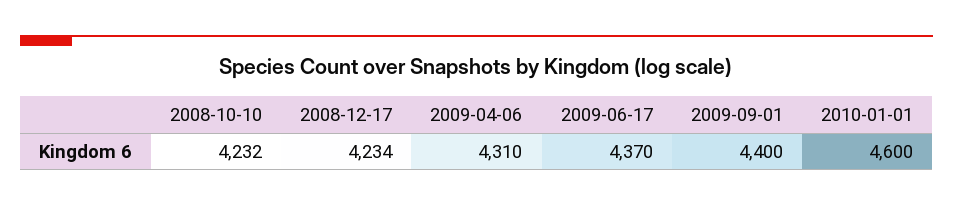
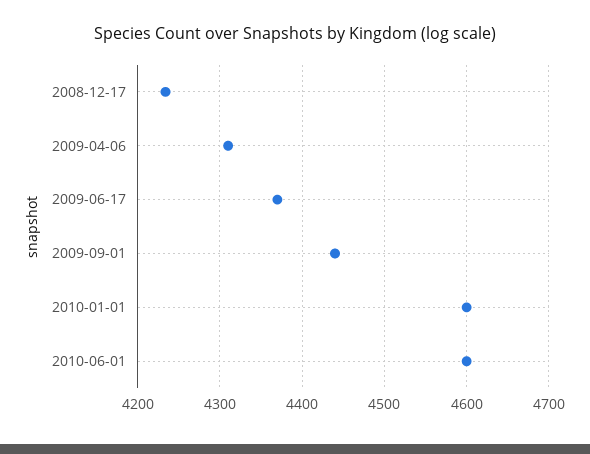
2008-10-10: 4232 -> none
2009-09-01: 4400 -> 4440
2010-06-01: none -> 4600

